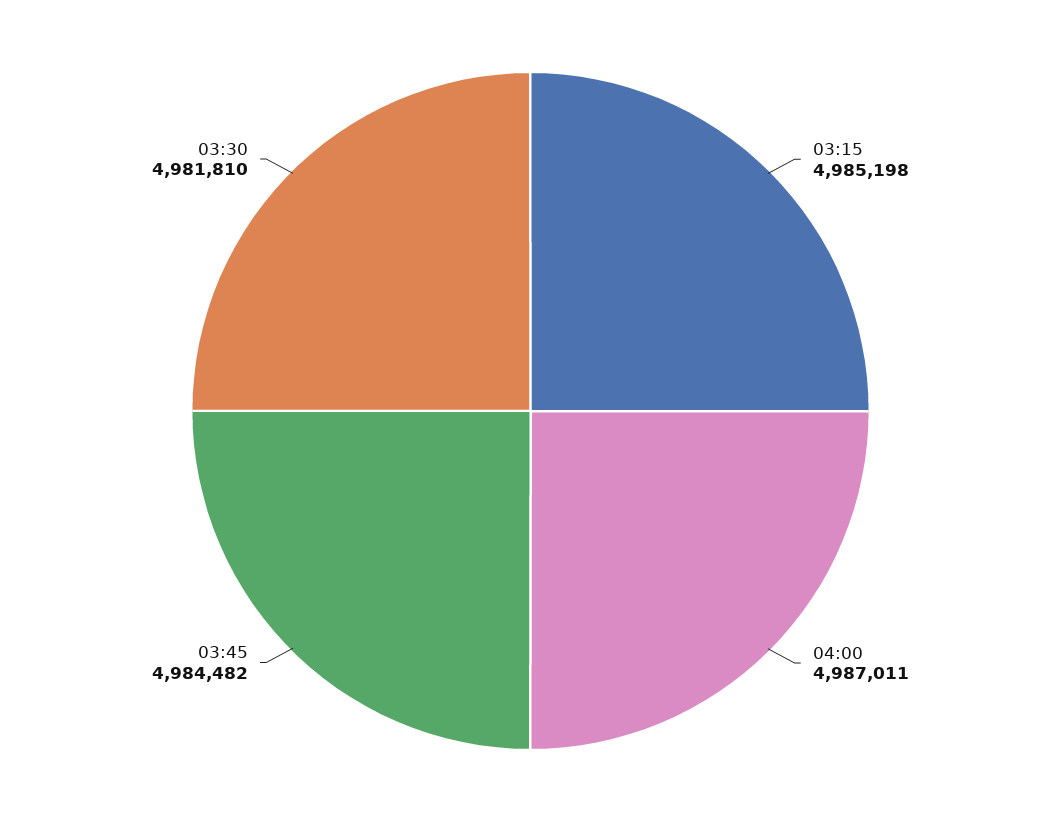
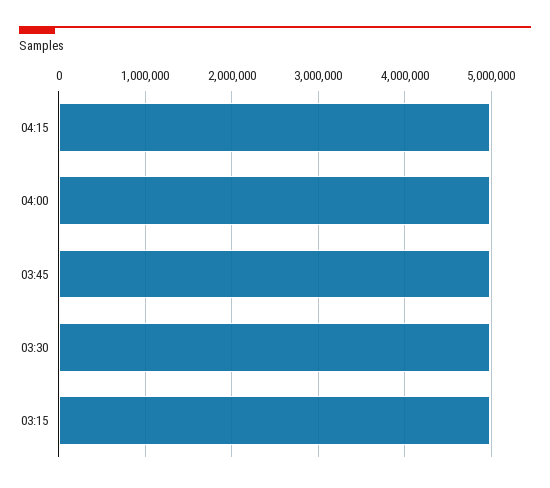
04:15: none -> 5000000

